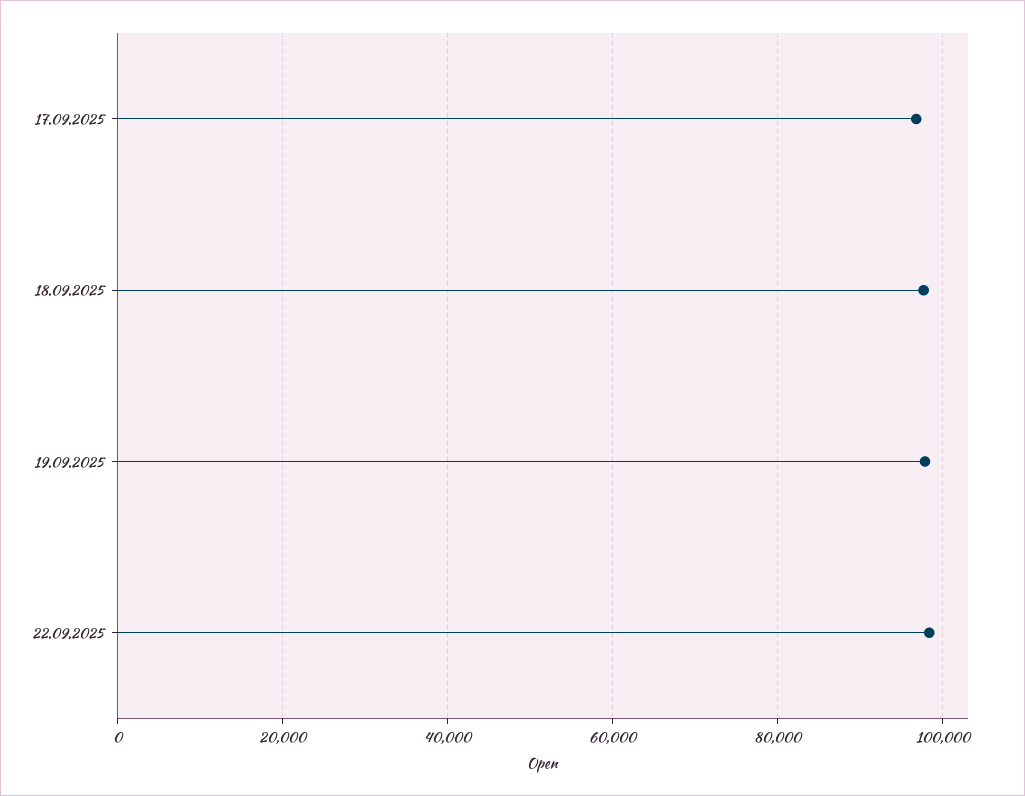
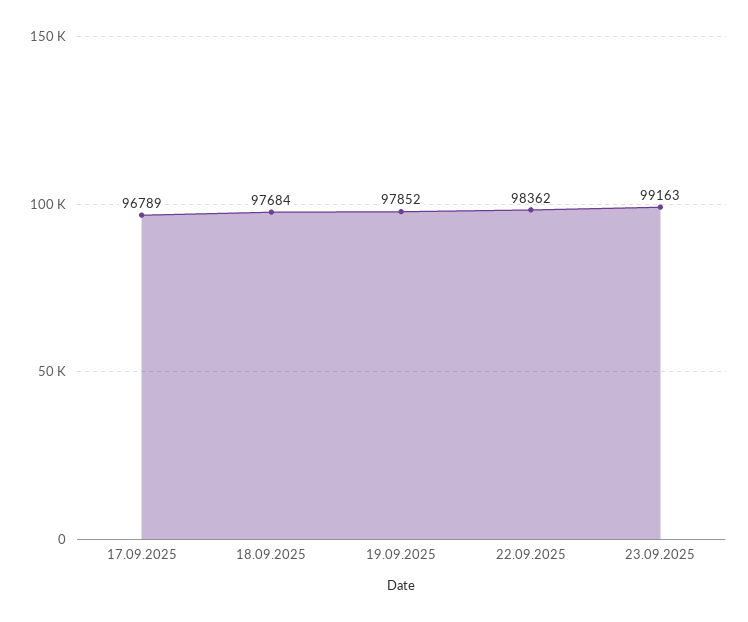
23.09.2025: none -> 99163

